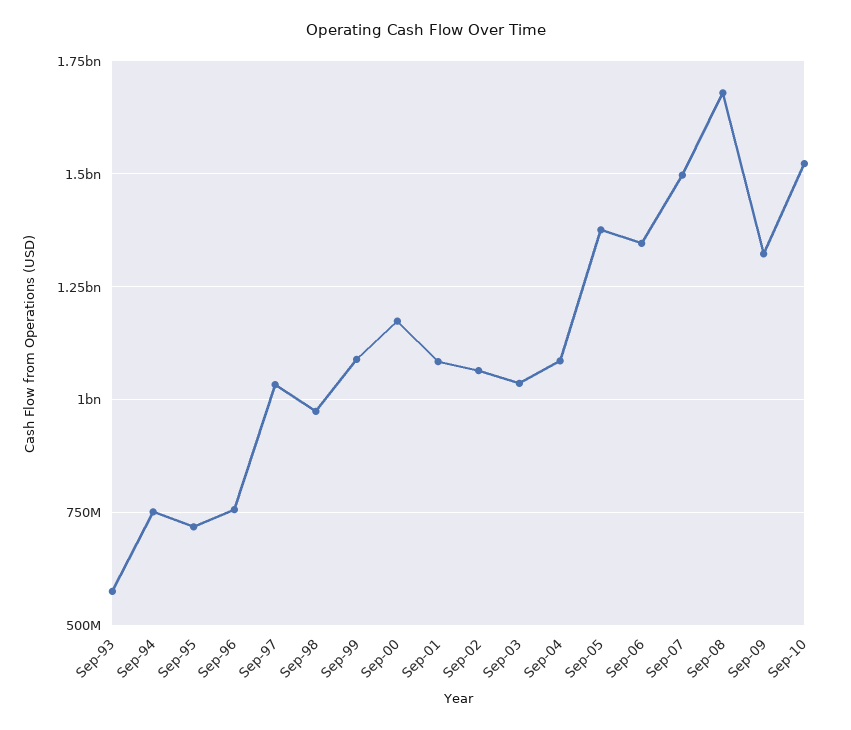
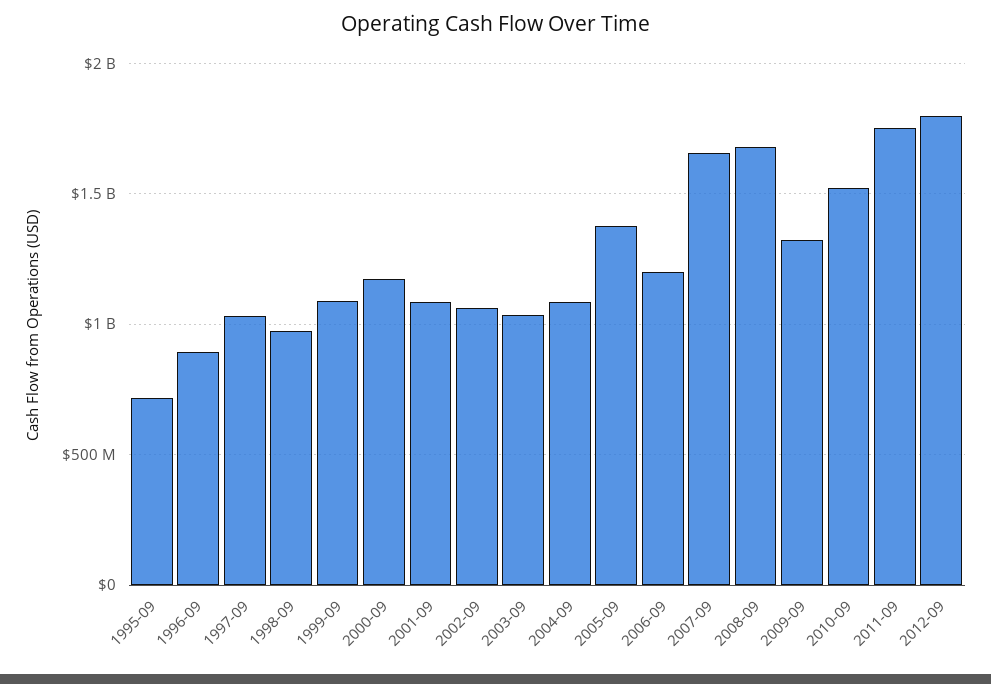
Sep-93: 575000000 -> none
Sep-94: 750000000 -> none
Sep-96: 750000000 -> 900000000
Sep-06: 1350000000 -> 1200000000
Sep-07: 1500000000 -> 1650000000
2011-09: none -> 1750000000
2012-09: none -> 1800000000

